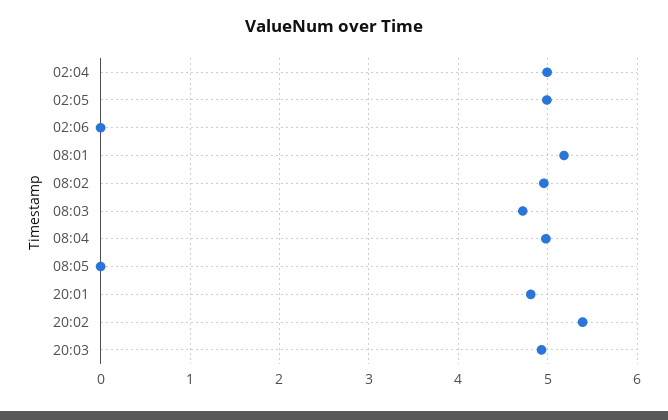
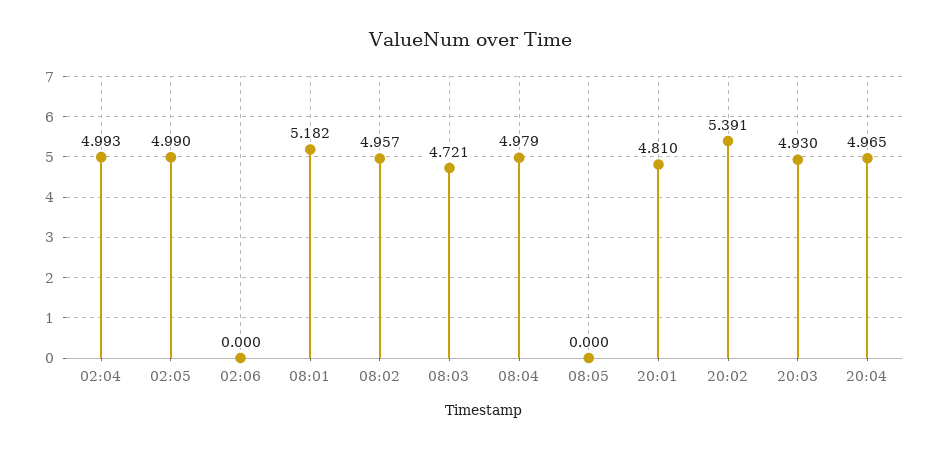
20:04: none -> 4.965

